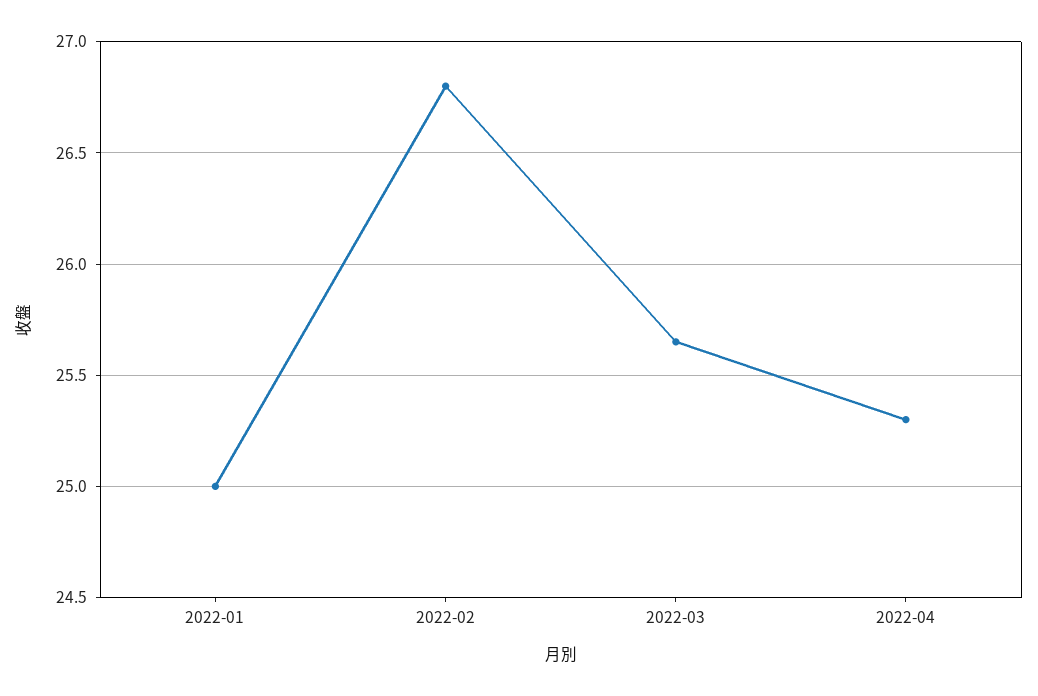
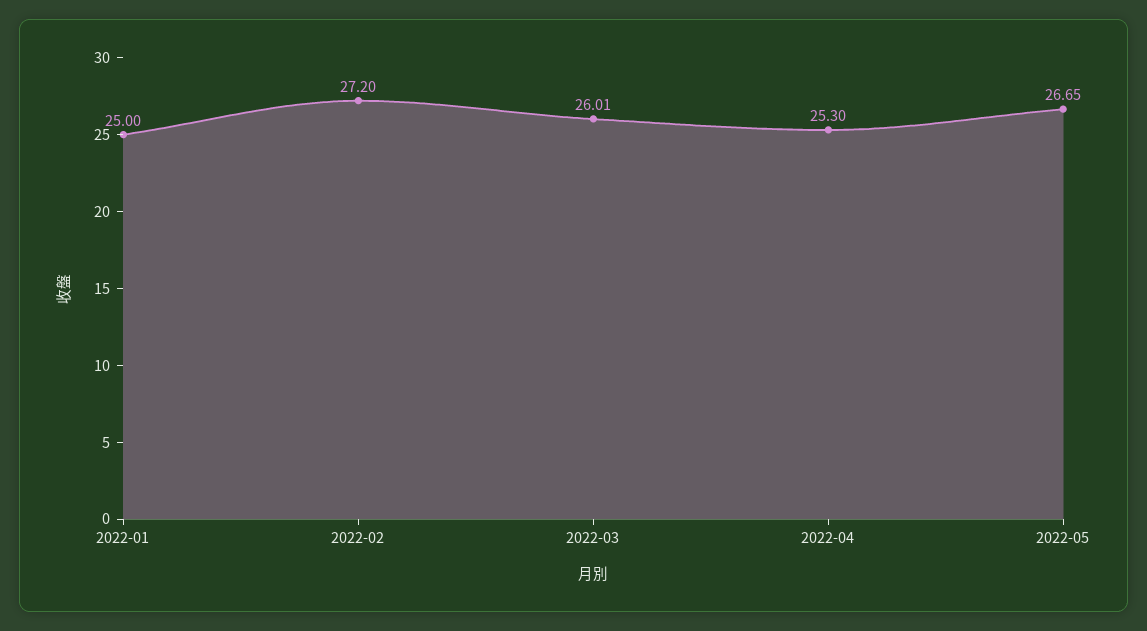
2022-02: 26.8 -> 27.2
2022-03: 25.65 -> 26.01
2022-05: none -> 26.65

